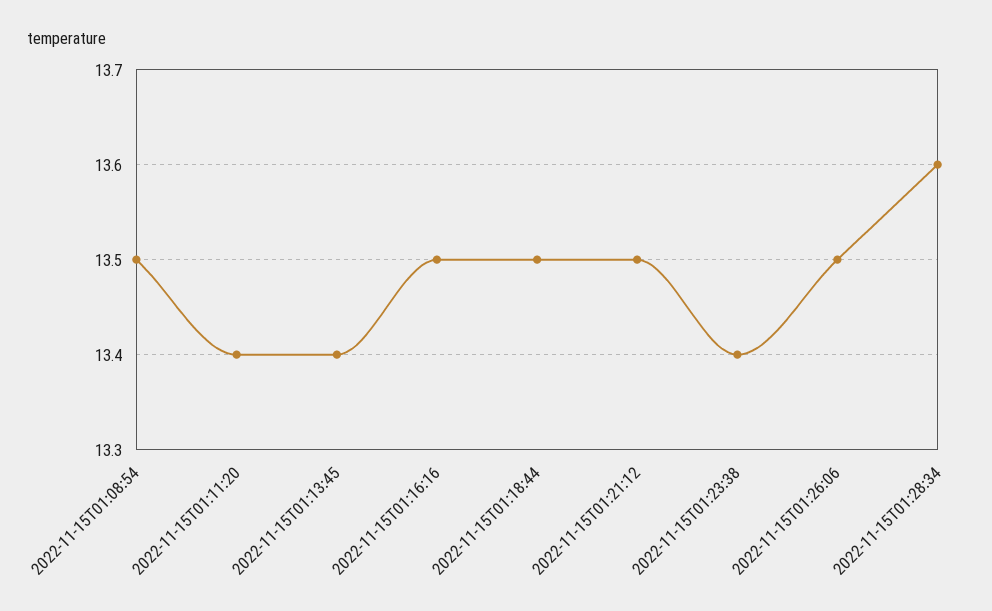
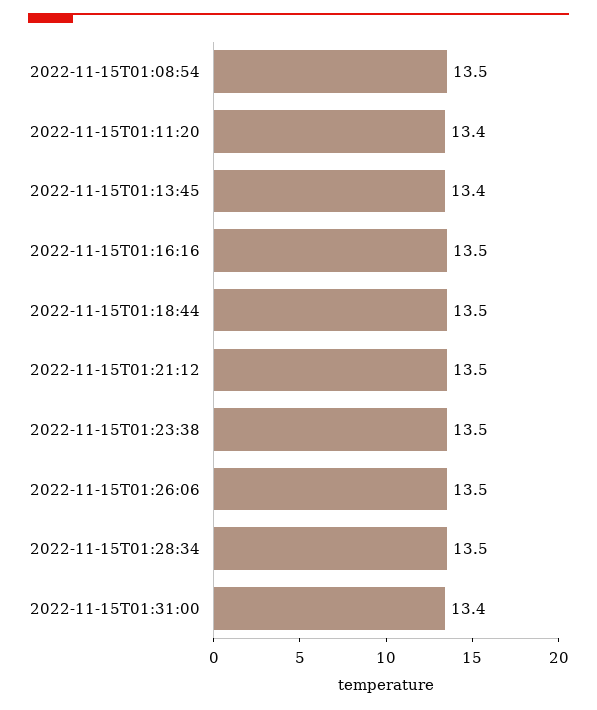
2022-11-15T01:23:38: 13.4 -> 13.5
2022-11-15T01:28:34: 13.6 -> 13.5
2022-11-15T01:31:00: none -> 13.4

